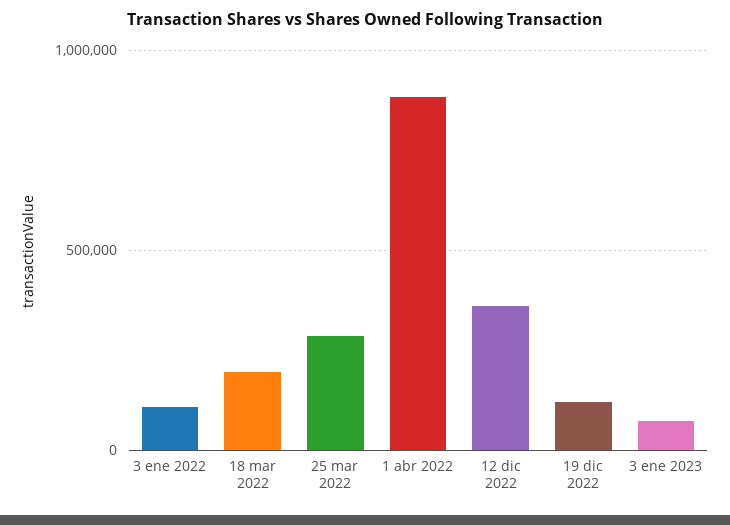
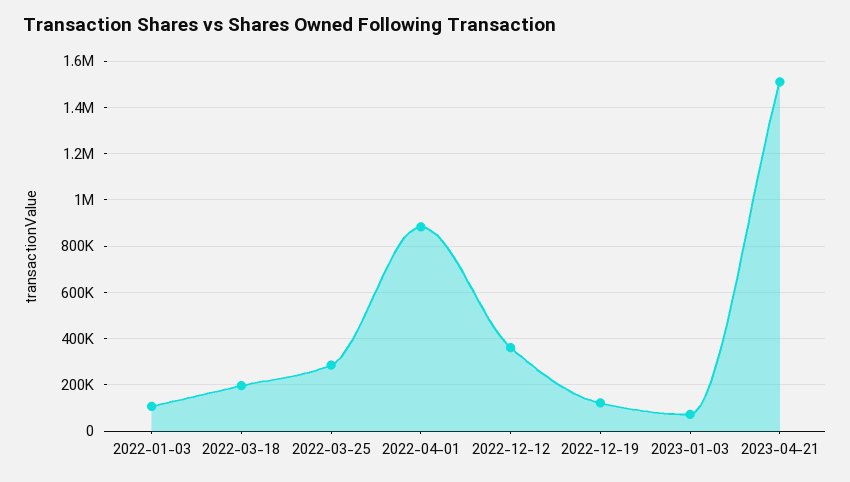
2023-04-21: none -> 1500000

